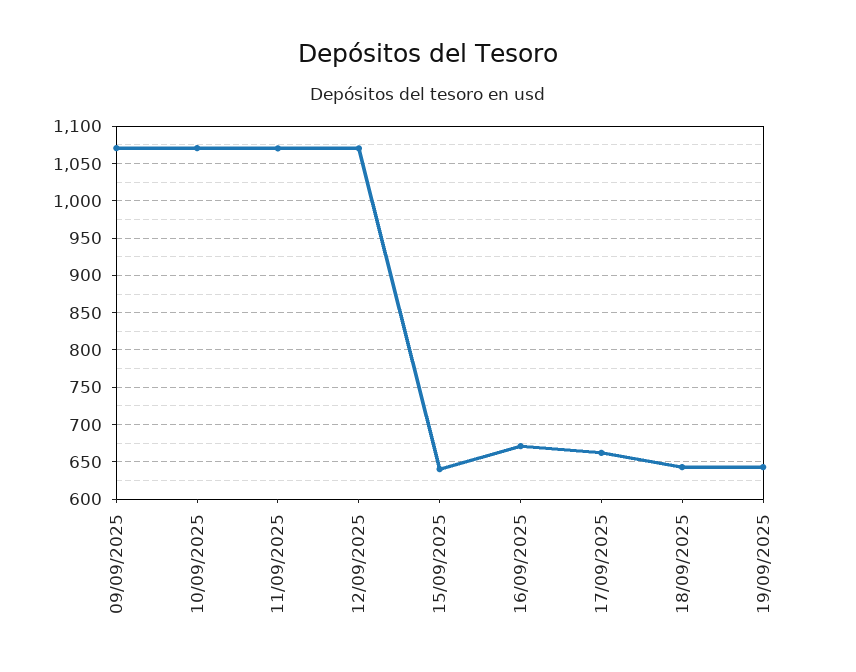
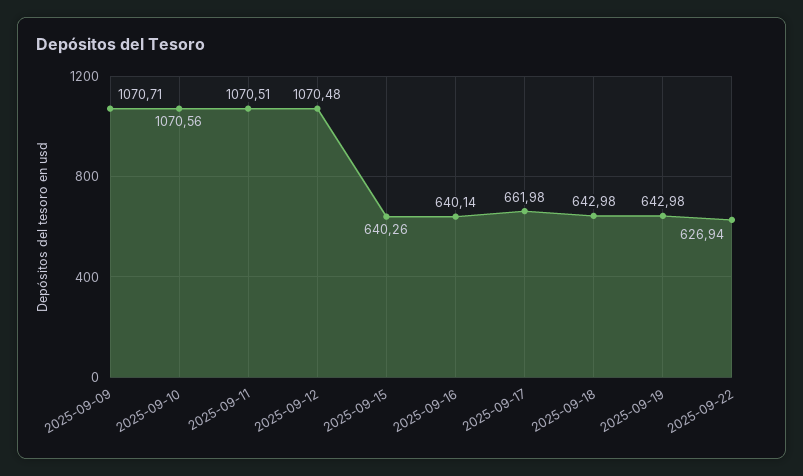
16/09/2025: 670 -> 640.14
2025-09-22: none -> 626.94

